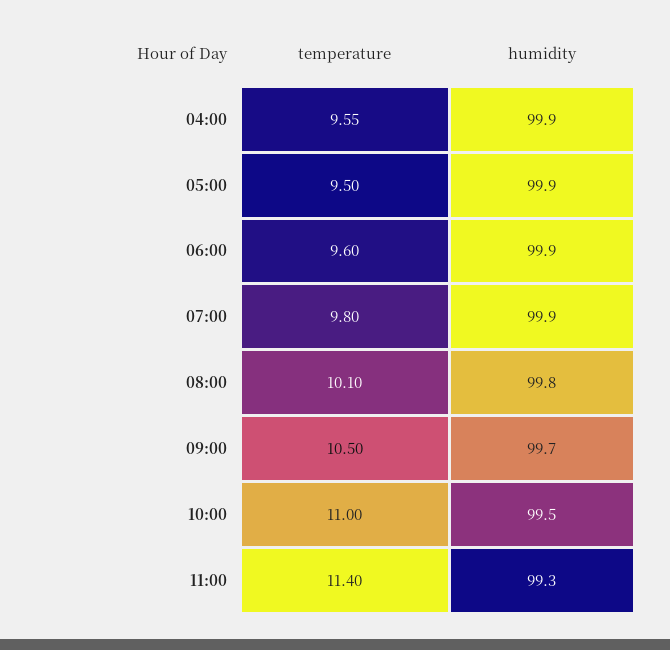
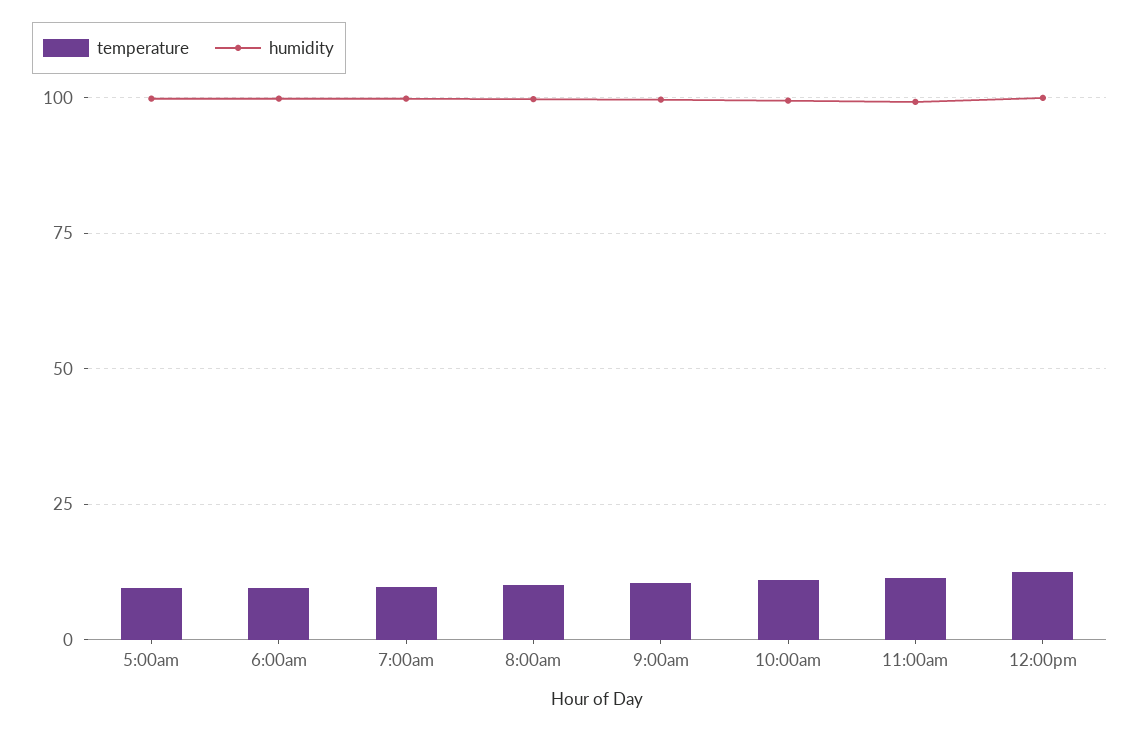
temperature, 04:00: 9.55 -> none
humidity, 04:00: 99.9 -> none
temperature, 12:00pm: none -> 12.5
humidity, 12:00pm: none -> 100

